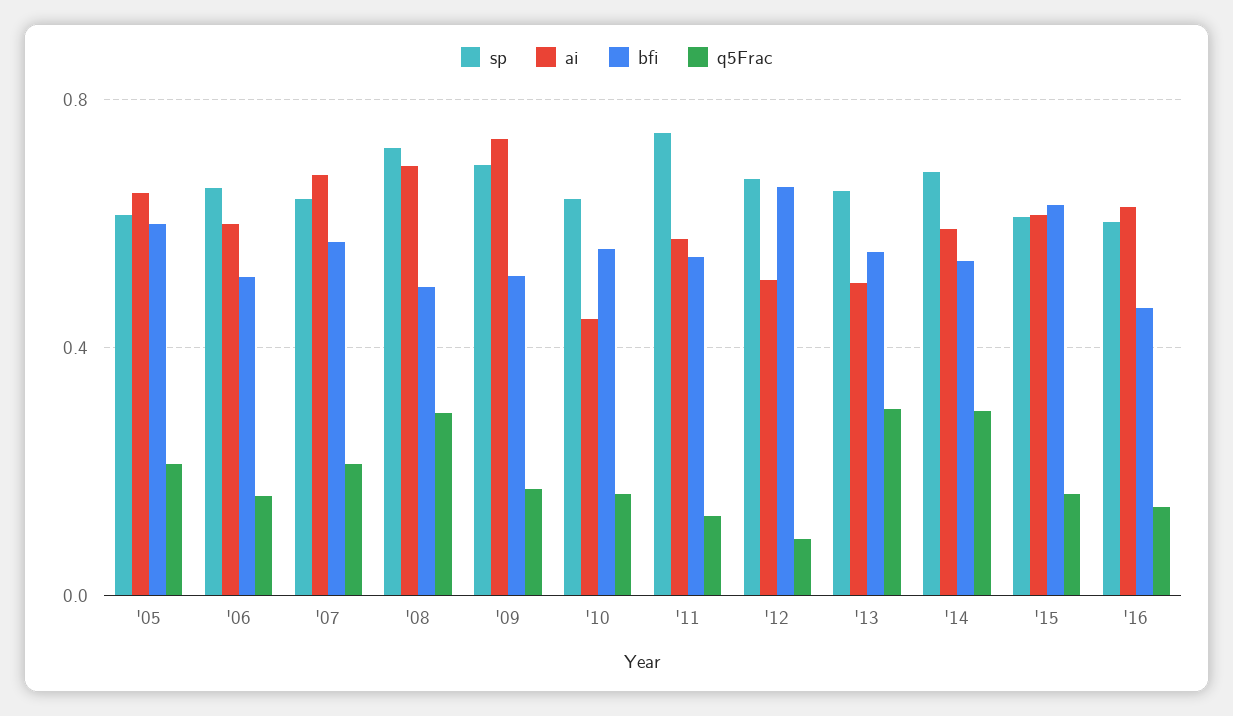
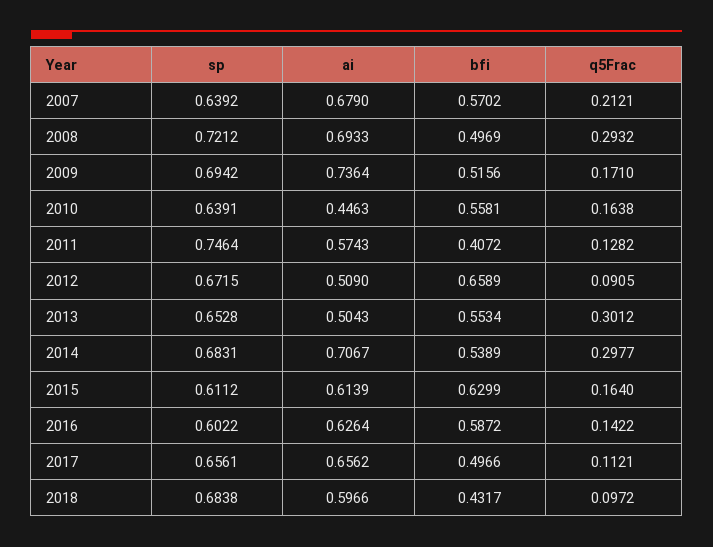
sp, '05: 0.6 -> none
ai, '05: 0.65 -> none
bfi, '05: 0.6 -> none
q5Frac, '05: 0.2 -> none
sp, '06: 0.65 -> none
ai, '06: 0.6 -> none
bfi, '06: 0.5 -> none
q5Frac, '06: 0.15 -> none
bfi, '11: 0.55 -> 0.4072
ai, '14: 0.6 -> 0.7067
bfi, '16: 0.45 -> 0.5872
sp, 2017: none -> 0.6561
ai, 2017: none -> 0.6562
bfi, 2017: none -> 0.4966
q5Frac, 2017: none -> 0.1121
sp, 2018: none -> 0.6838
ai, 2018: none -> 0.5966
bfi, 2018: none -> 0.4317
q5Frac, 2018: none -> 0.0972

